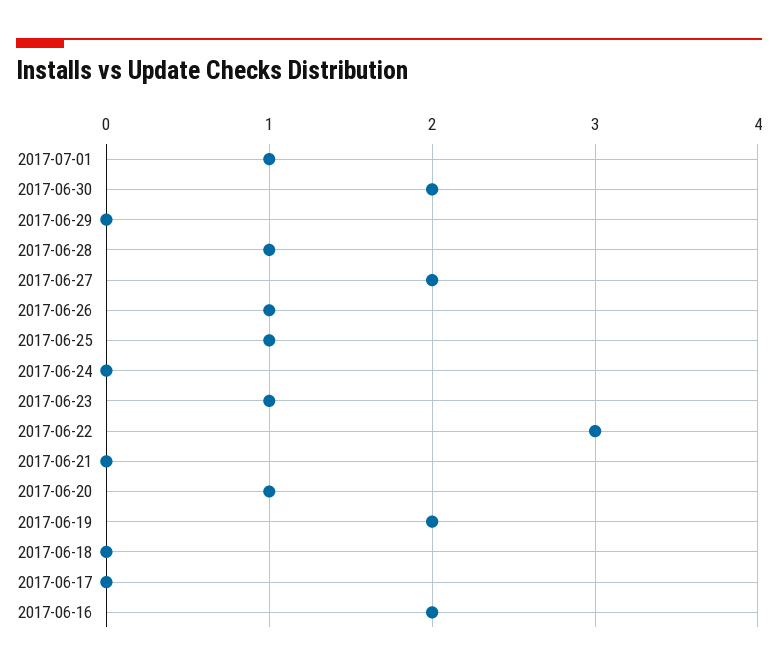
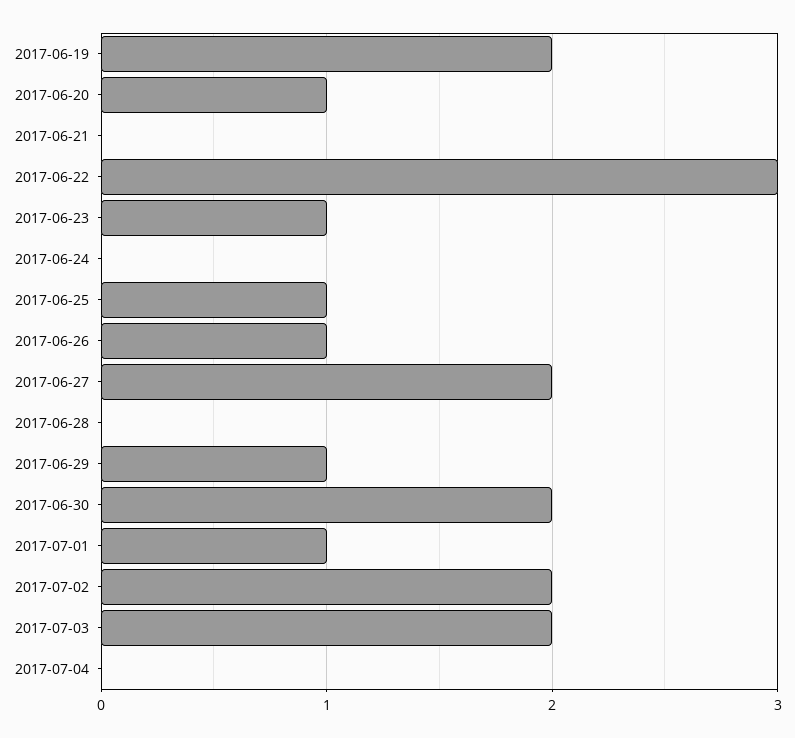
2017-06-29: 0 -> 1
2017-06-28: 1 -> 0
2017-06-18: 0 -> none
2017-06-17: 0 -> none
2017-06-16: 2 -> none
2017-07-02: none -> 2
2017-07-03: none -> 2
2017-07-04: none -> 0

